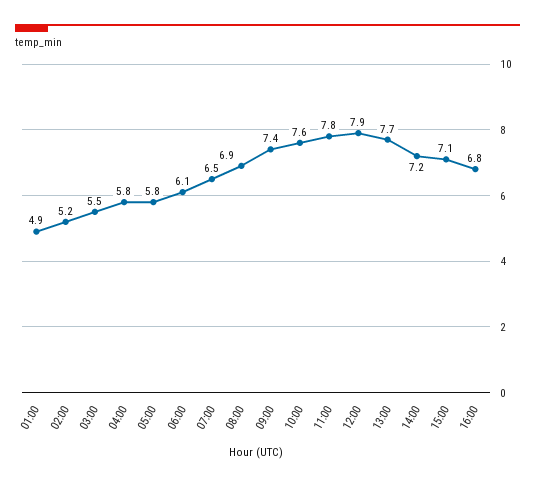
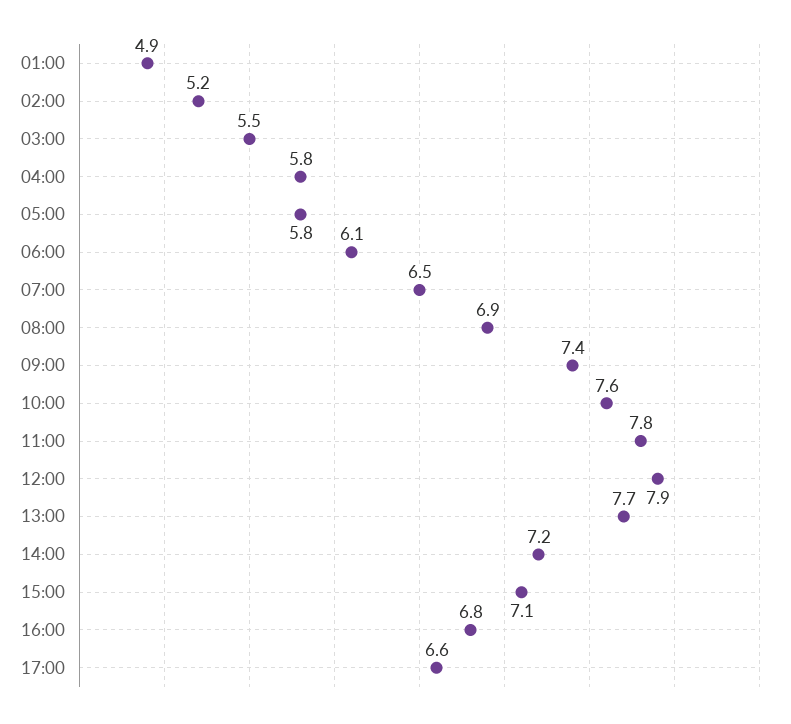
17:00: none -> 6.6

